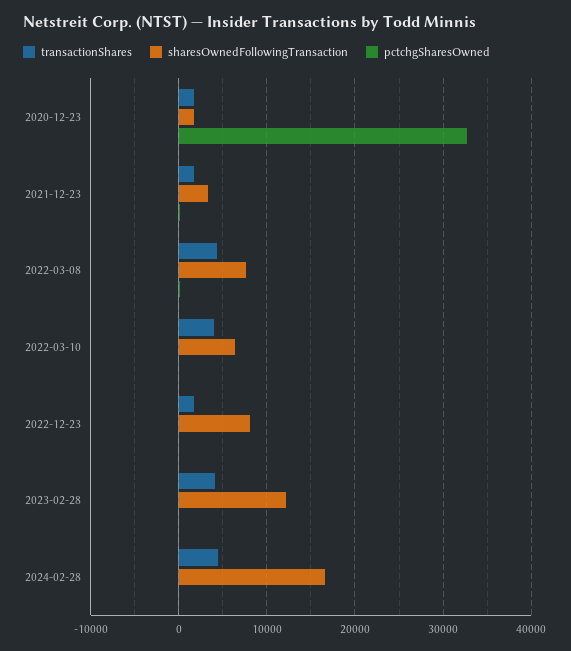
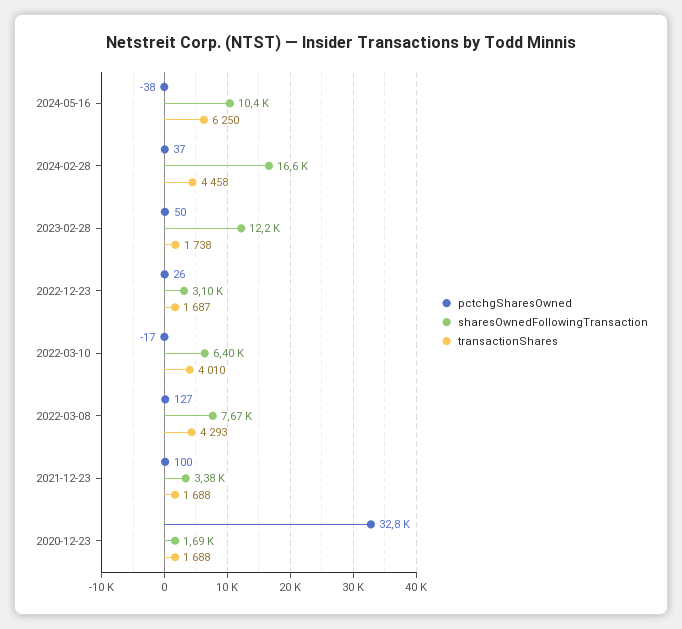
sharesOwnedFollowingTransaction, 2022-12-23: 8000 -> 3100
transactionShares, 2023-02-28: 4000 -> 1738
pctchgSharesOwned, 2024-05-16: none -> -38
sharesOwnedFollowingTransaction, 2024-05-16: none -> 10400
transactionShares, 2024-05-16: none -> 6250

